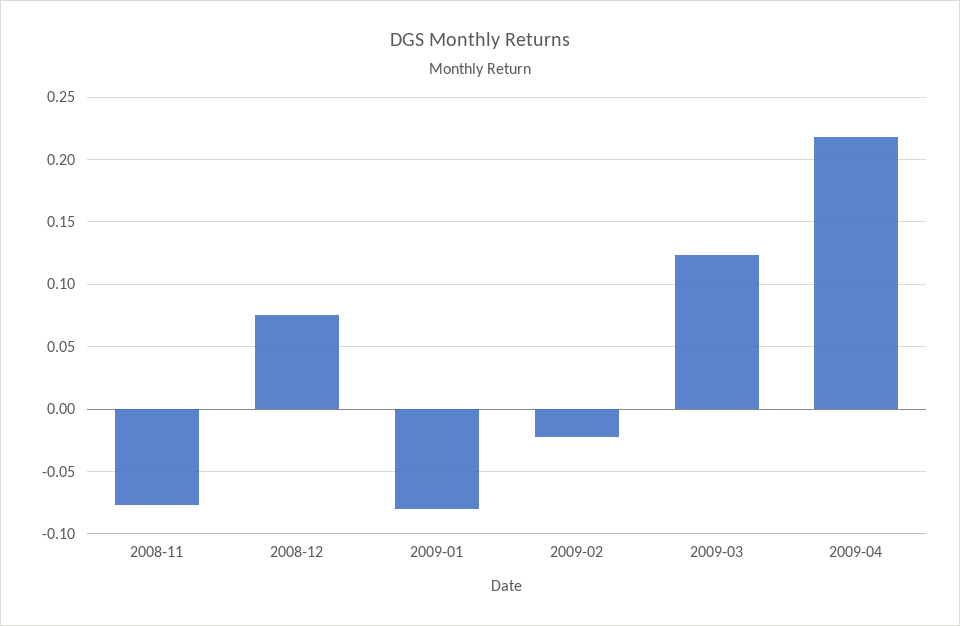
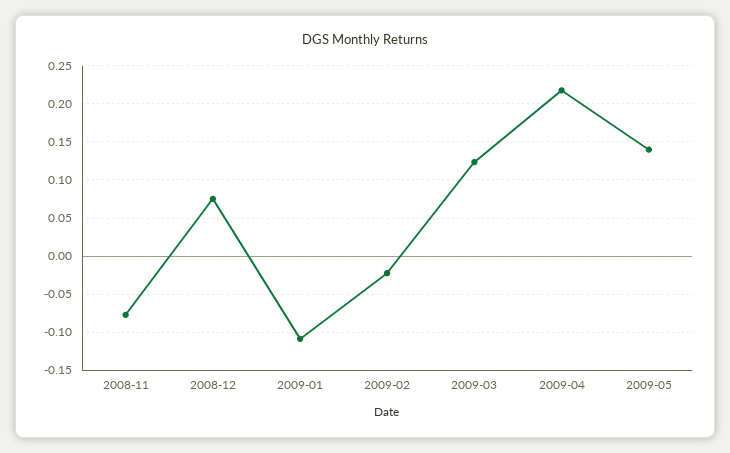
2009-01: -0.08 -> -0.11
2009-05: none -> 0.14

